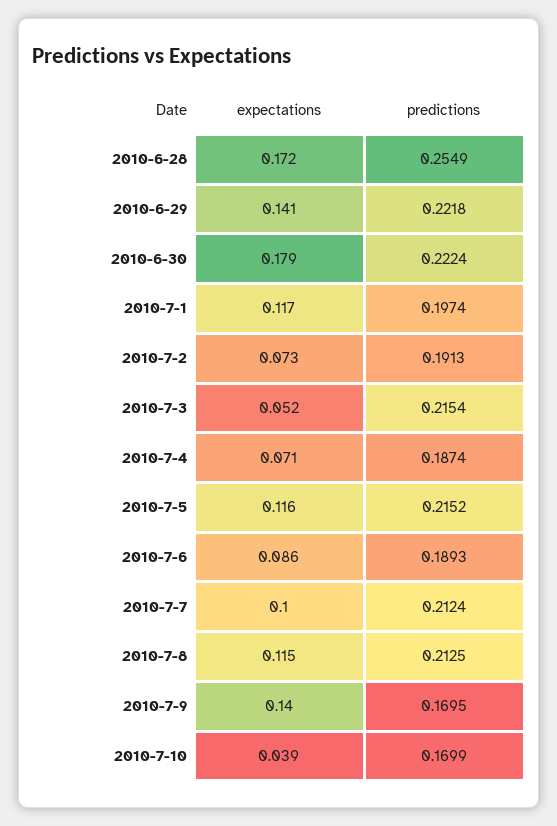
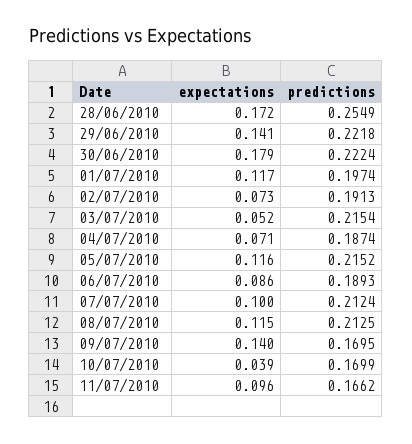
expectations, 11/07/2010: none -> 0.096
predictions, 11/07/2010: none -> 0.1662

